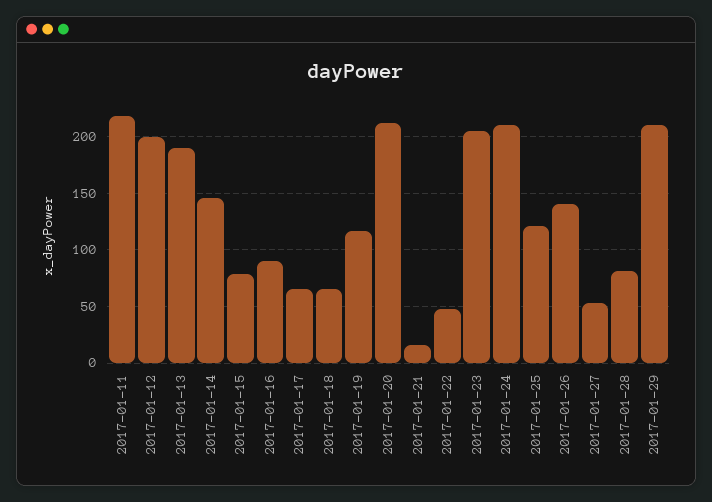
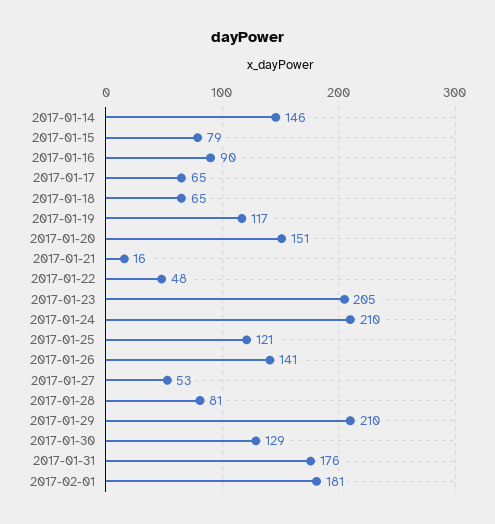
2017-01-11: 220 -> none
2017-01-12: 200 -> none
2017-01-13: 190 -> none
2017-01-20: 210 -> 151
2017-01-30: none -> 129
2017-01-31: none -> 176
2017-02-01: none -> 181

